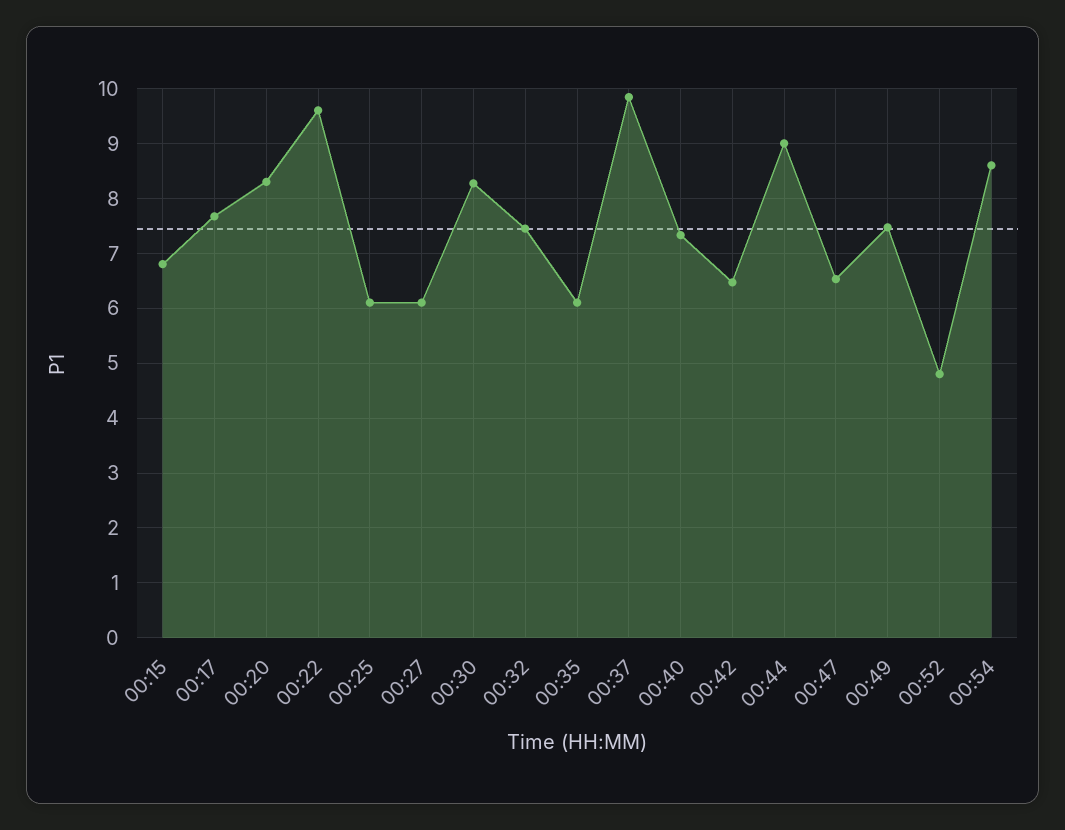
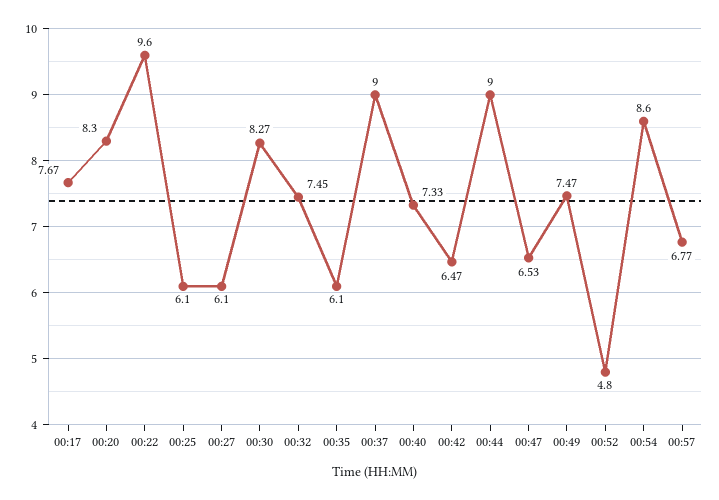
00:15: 6.8 -> none
00:37: 9.8 -> 9
00:57: none -> 6.77

